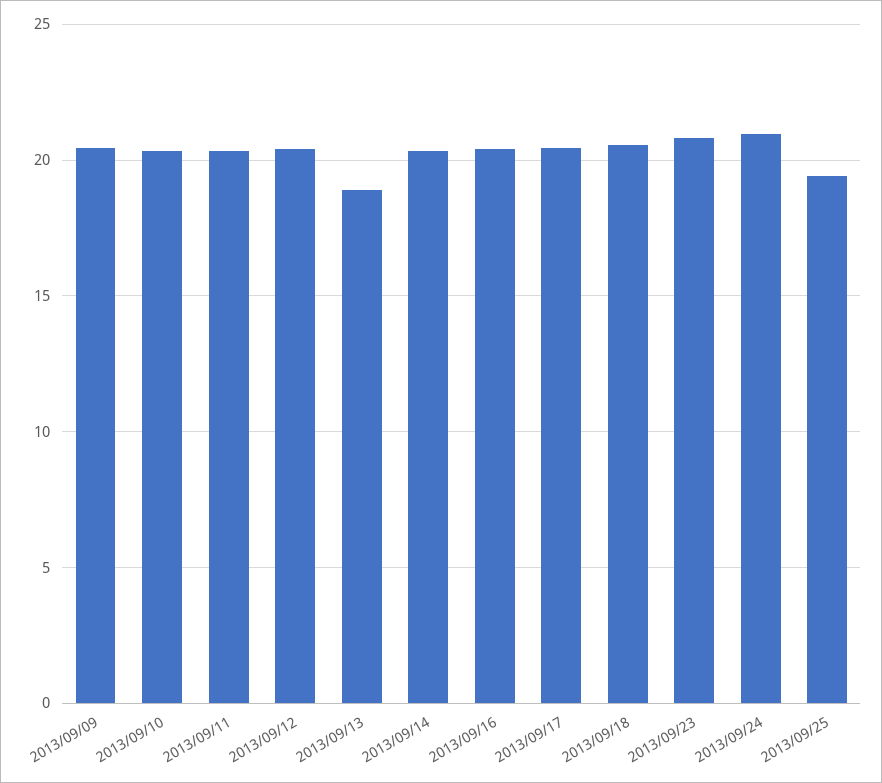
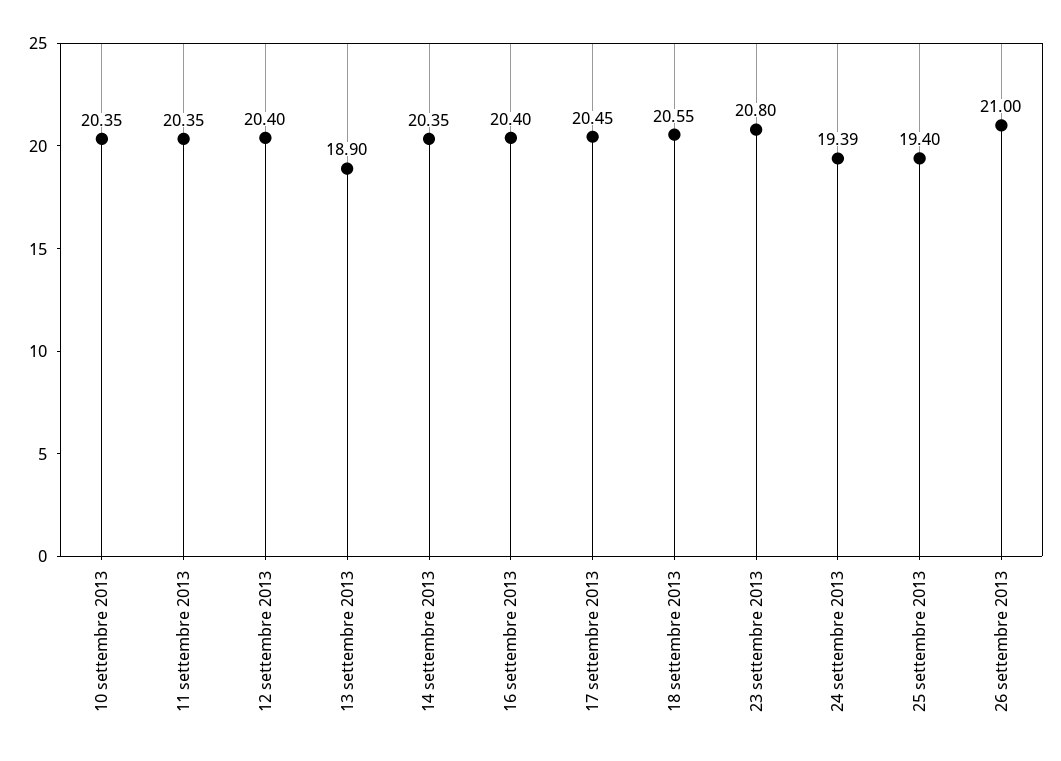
2013/09/09: 20.5 -> none
2013/09/24: 21 -> 19.39
26 settembre 2013: none -> 21

